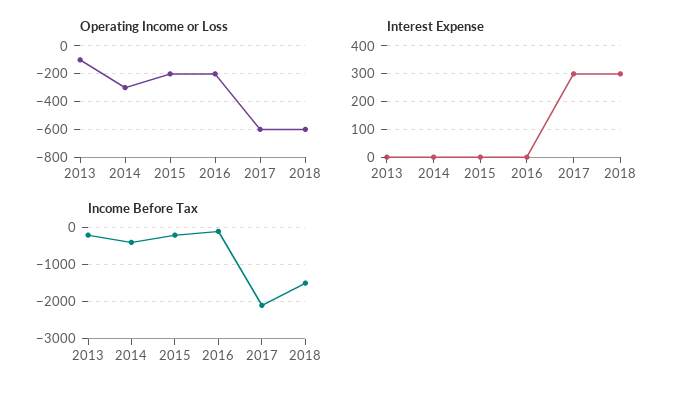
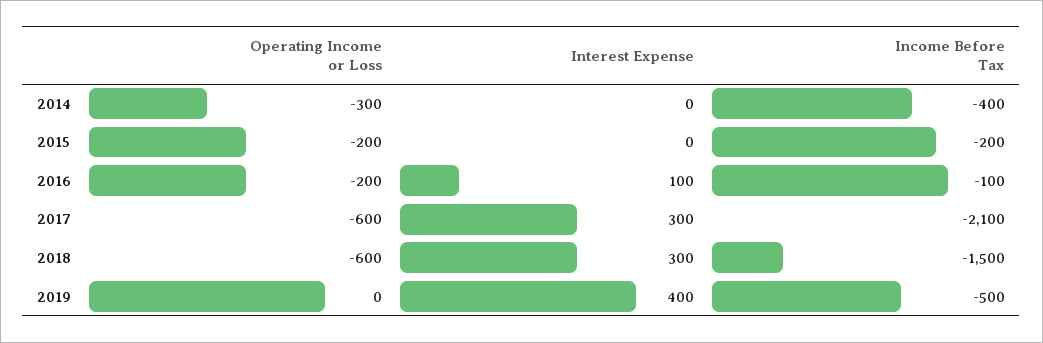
Operating Income or Loss, 2013: -100 -> none
Interest Expense, 2013: 0 -> none
Interest Expense, 2016: 0 -> 100
Income Before Tax, 2013: -200 -> none
Operating Income or Loss, 2019: none -> 0
Interest Expense, 2019: none -> 400
Income Before Tax, 2019: none -> -500

